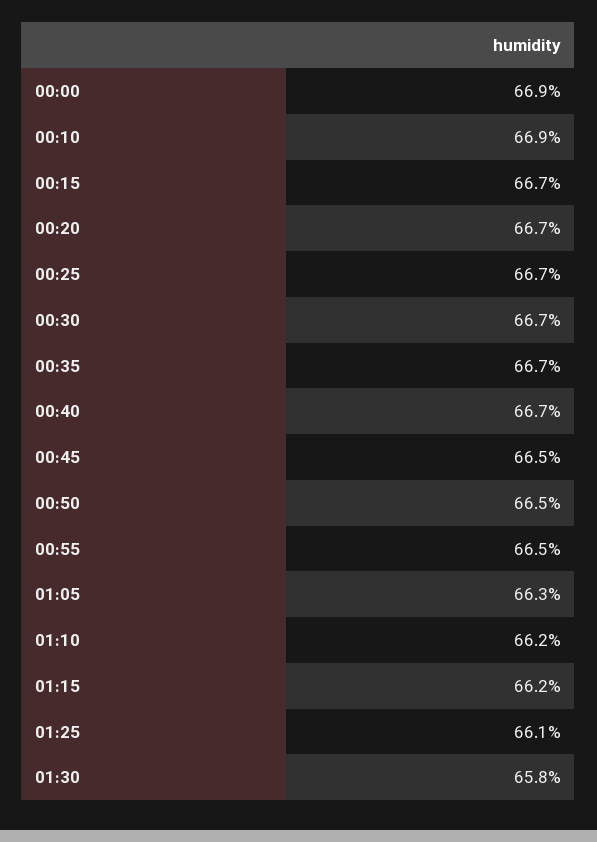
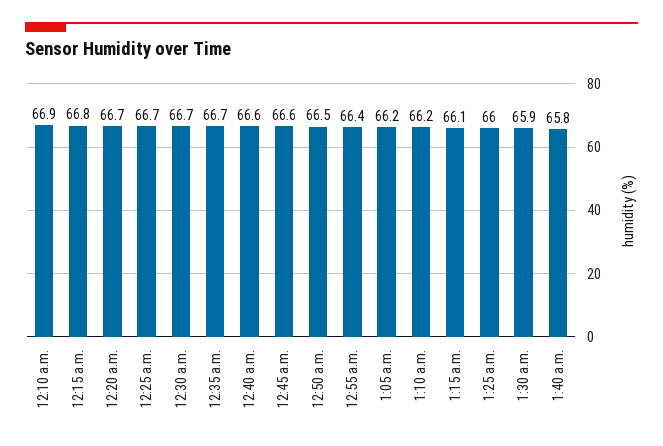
00:00: 66.9 -> none
00:15: 66.7 -> 66.8
00:40: 66.7 -> 66.6
00:45: 66.5 -> 66.6
00:55: 66.5 -> 66.4
01:05: 66.3 -> 66.2
01:15: 66.2 -> 66.1
01:25: 66.1 -> 66
01:30: 65.8 -> 65.9
1:40 a.m.: none -> 65.8

